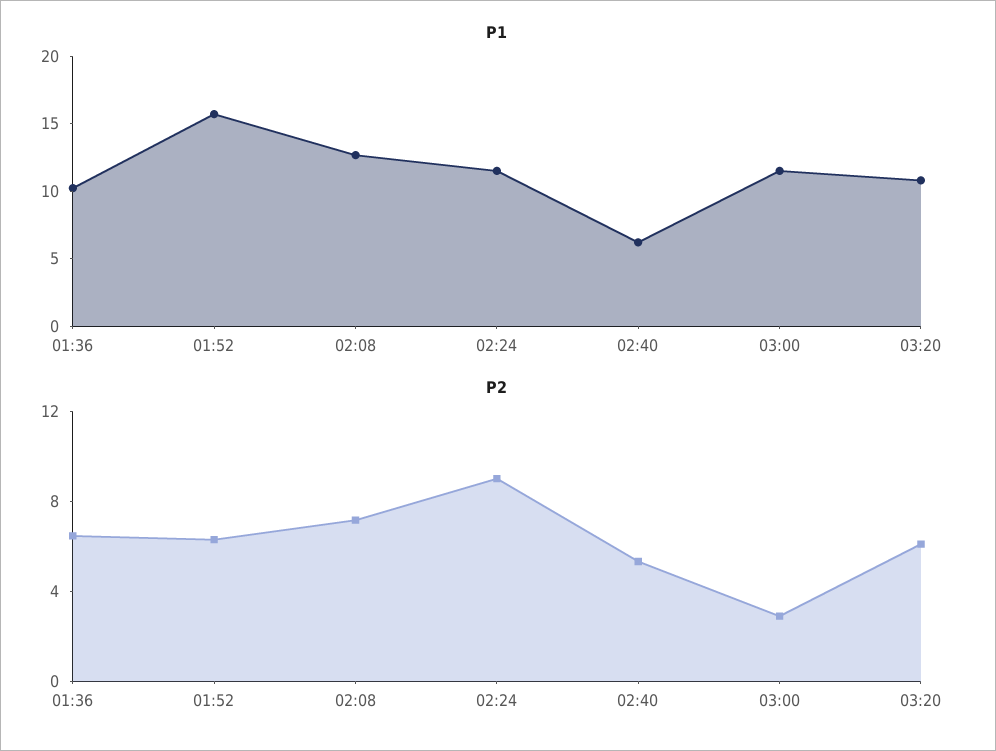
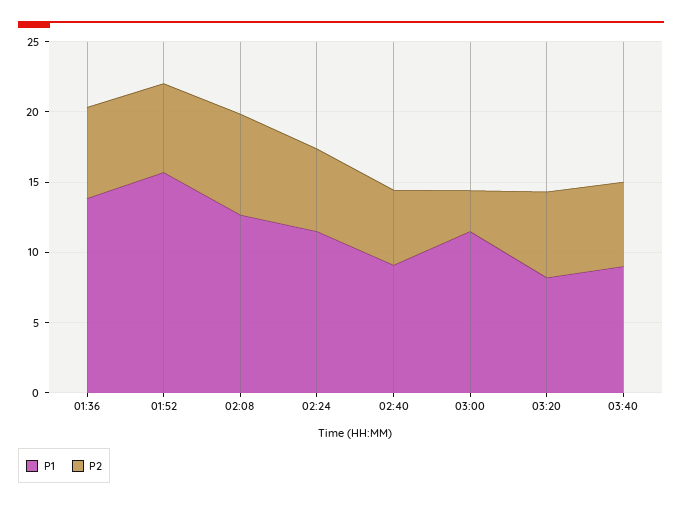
P1, 01:36: 10 -> 14
P1, 02:40: 6 -> 9
P1, 03:20: 11 -> 8
P2, 02:24: 9 -> 6
P1, 03:40: none -> 9
P2, 03:40: none -> 6

